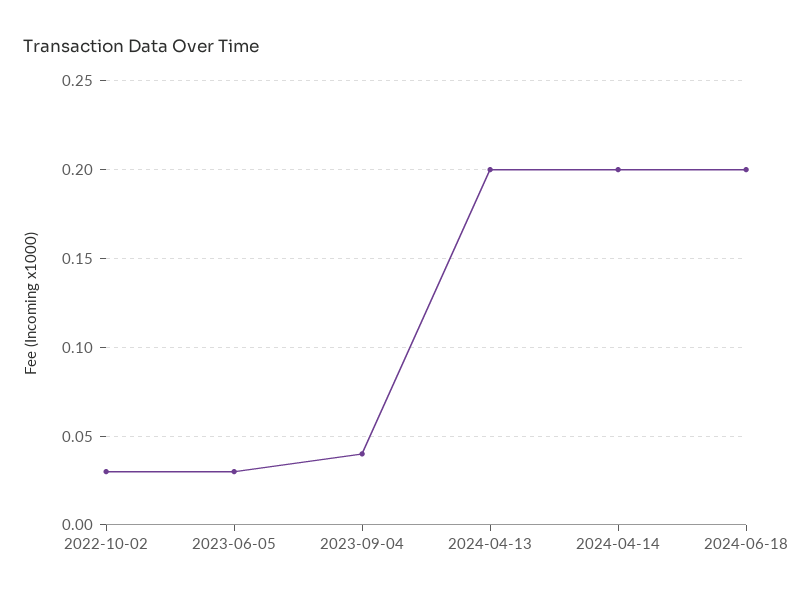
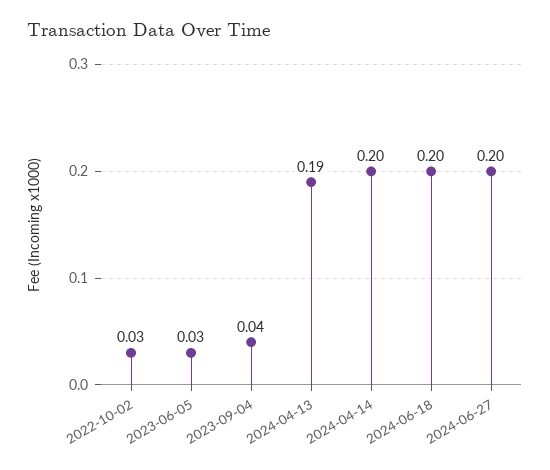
2024-04-13: 0.2 -> 0.19
2024-06-27: none -> 0.2

